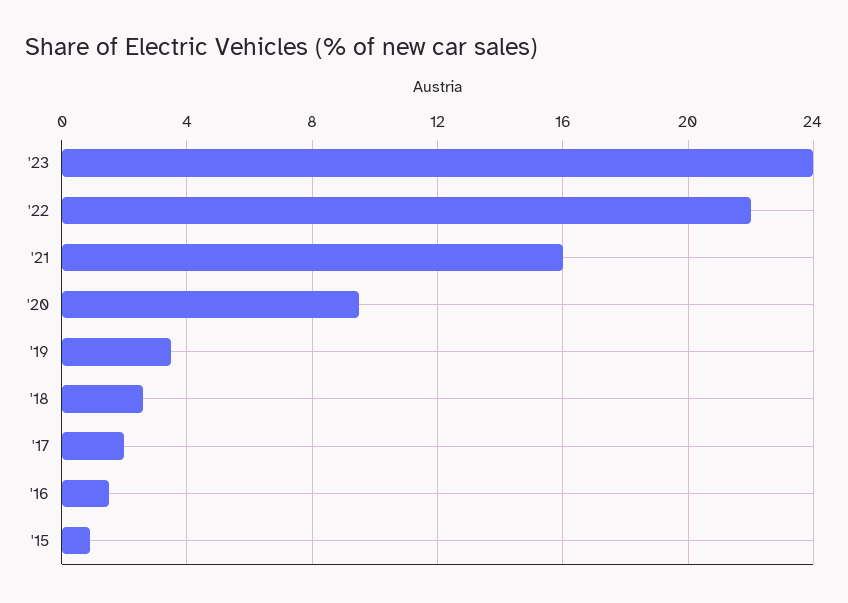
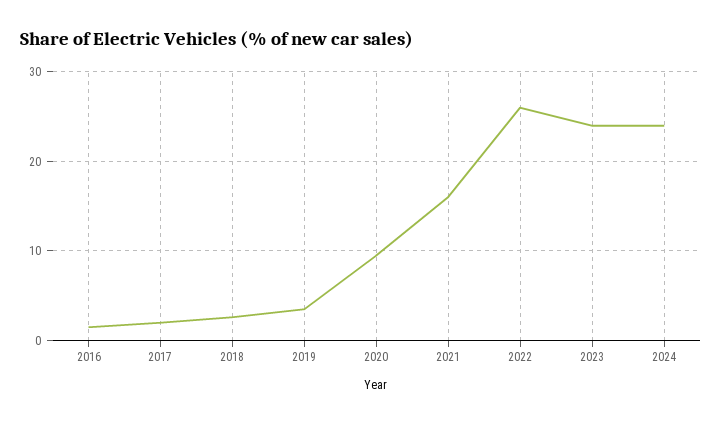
'22: 22 -> 26
'15: 1 -> none
2024: none -> 24

